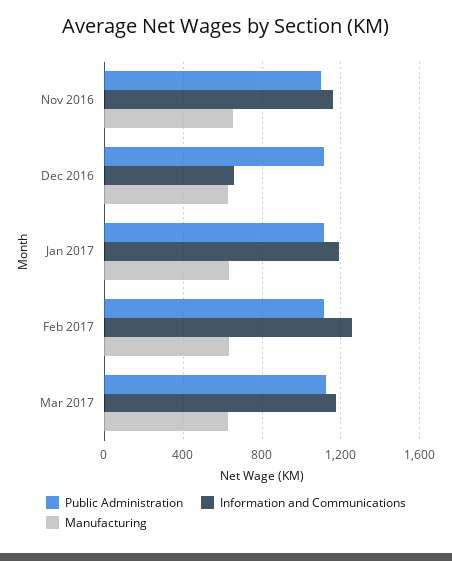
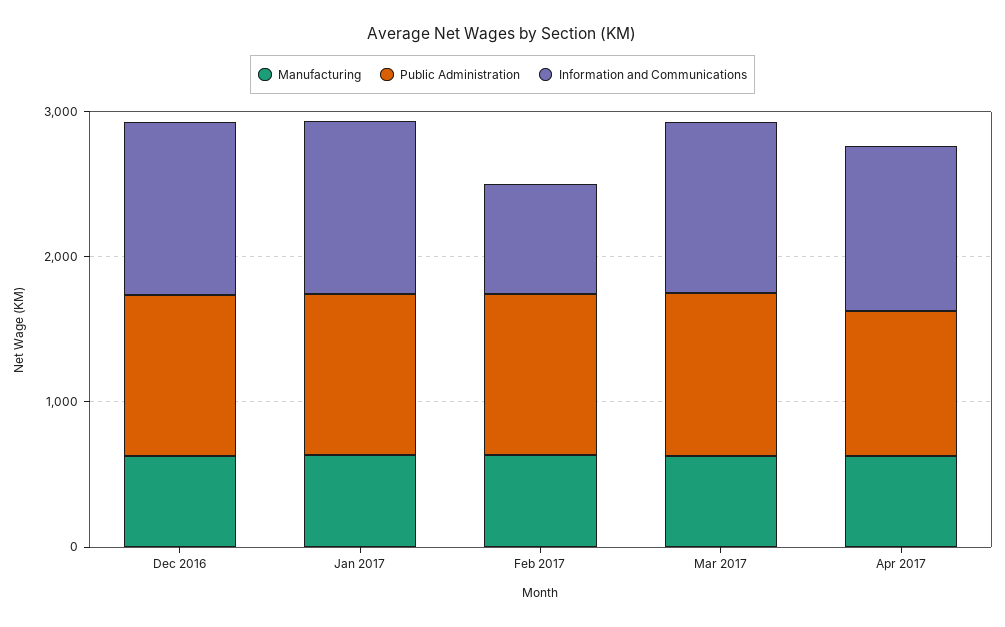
Public Administration, Nov 2016: 1100 -> none
Information and Communications, Nov 2016: 1150 -> none
Manufacturing, Nov 2016: 650 -> none
Information and Communications, Dec 2016: 650 -> 1200
Information and Communications, Feb 2017: 1250 -> 800
Manufacturing, Apr 2017: none -> 600
Public Administration, Apr 2017: none -> 1000
Information and Communications, Apr 2017: none -> 1200

